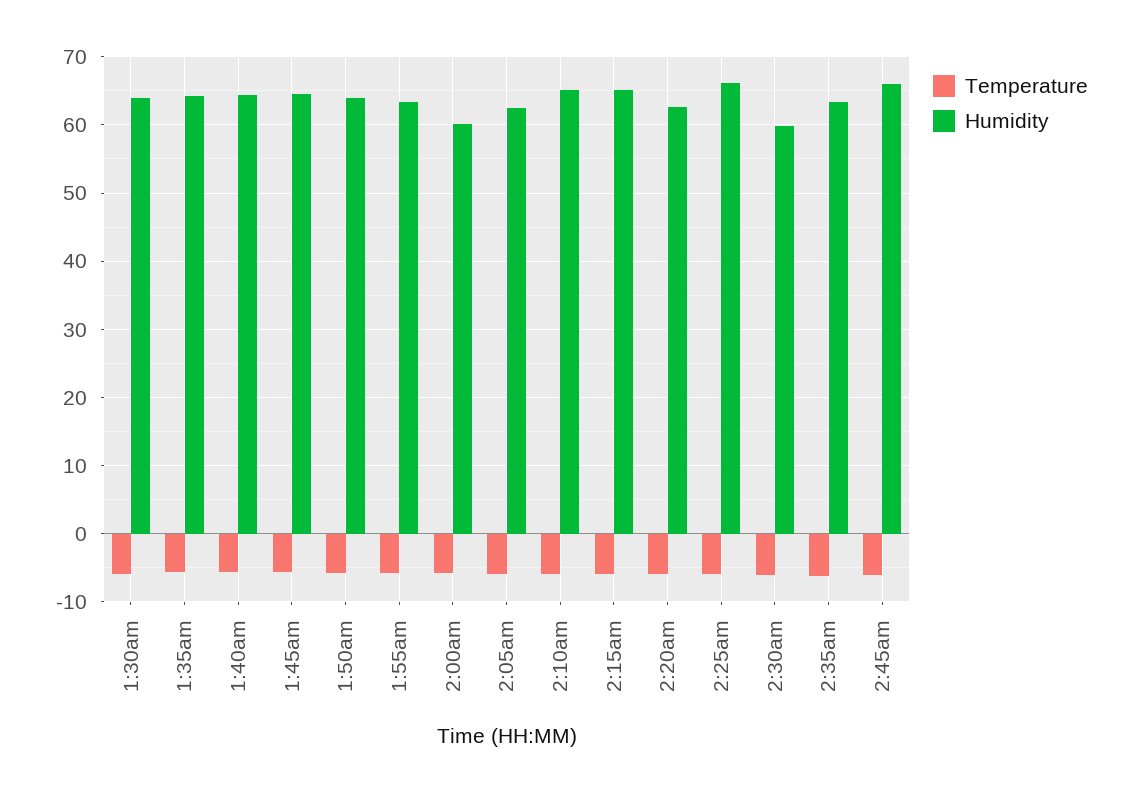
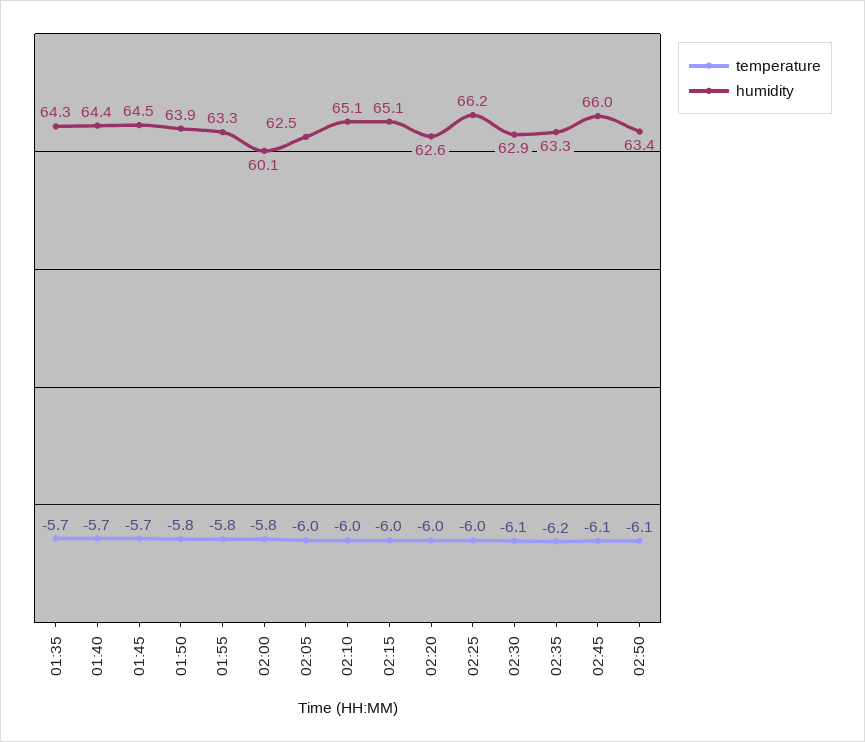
Temperature, 1:30am: -6 -> none
Humidity, 1:30am: 64 -> none
Humidity, 2:30am: 60 -> 62.9
Temperature, 02:50: none -> -6.1
Humidity, 02:50: none -> 63.4

